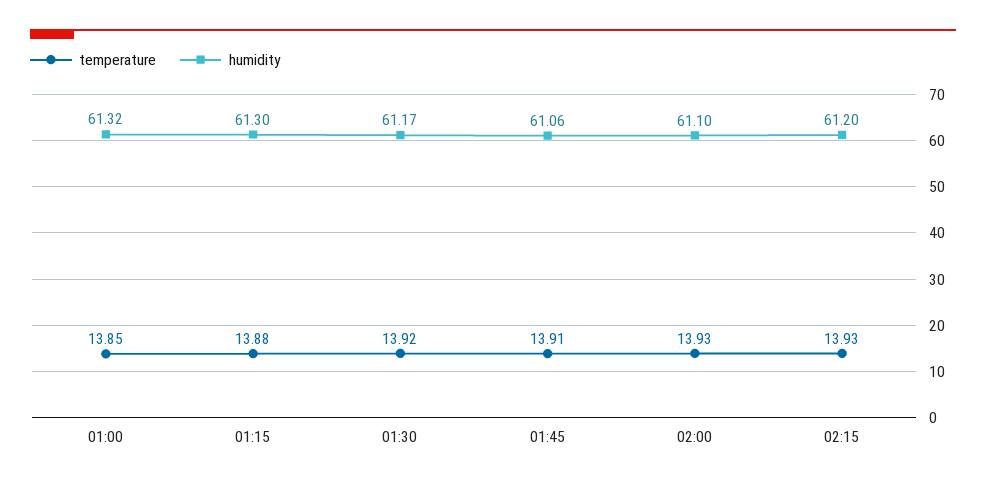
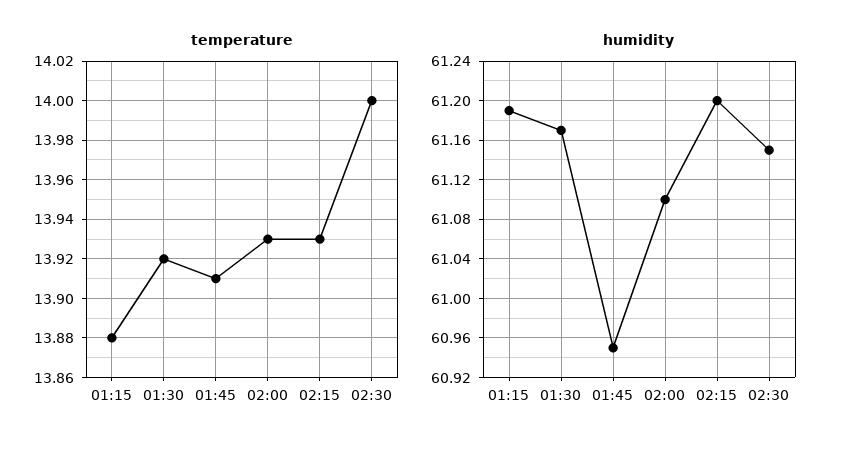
temperature, 01:00: 13.85 -> none
humidity, 01:00: 61.32 -> none
humidity, 01:15: 61.3 -> 61.19
humidity, 01:45: 61.06 -> 60.95
temperature, 02:30: none -> 14
humidity, 02:30: none -> 61.15

